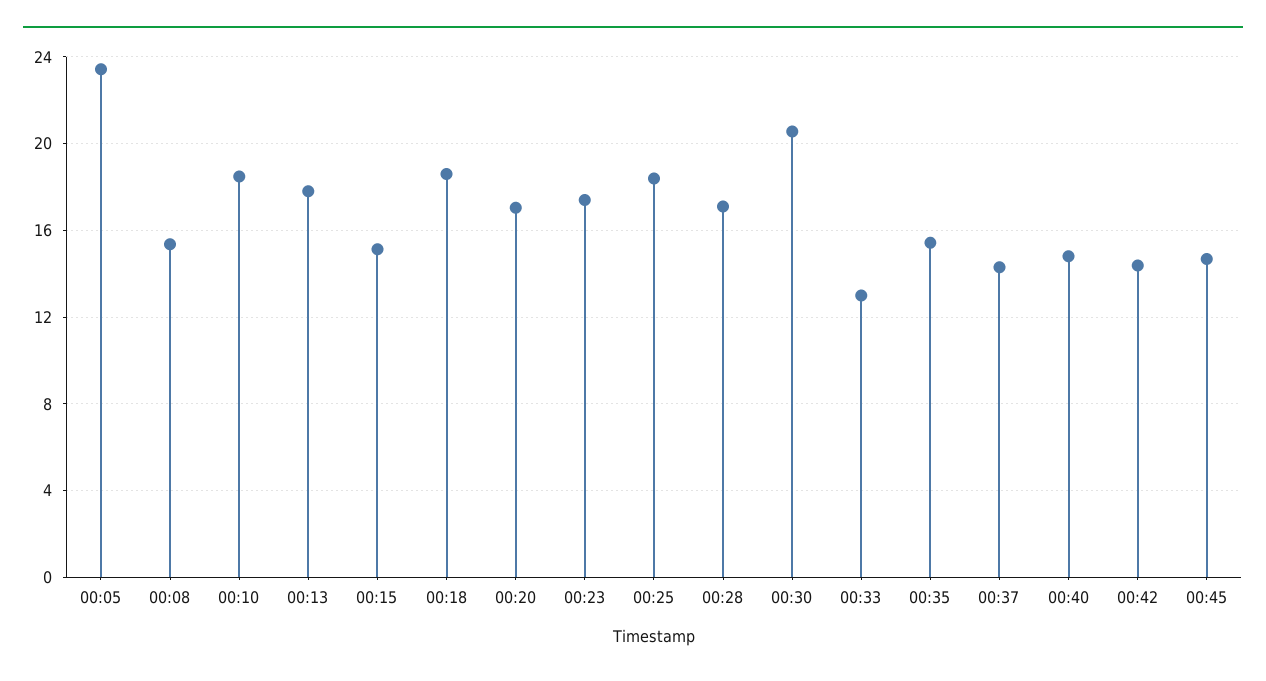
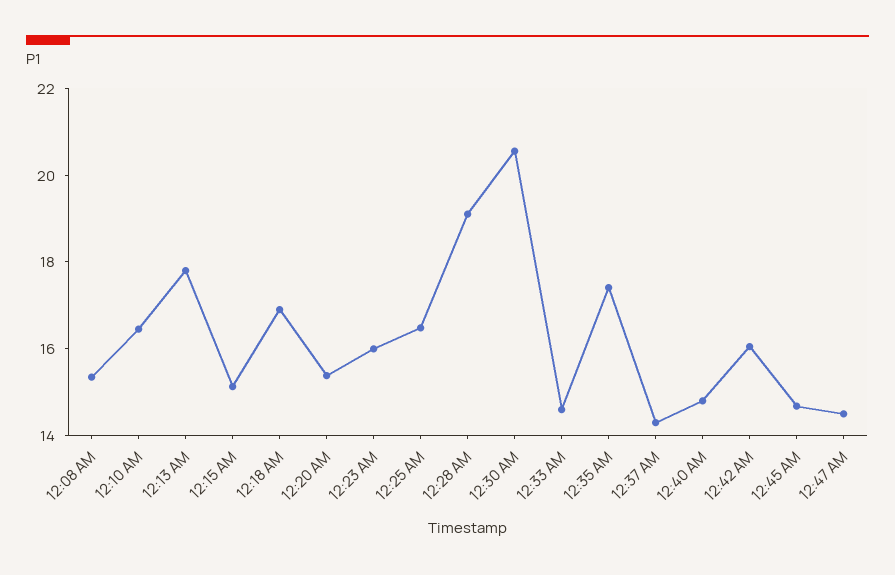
00:05: 23.5 -> none
00:10: 18.5 -> 16.5
00:18: 18.5 -> 17
00:20: 17 -> 15.5
00:23: 17.5 -> 16
00:25: 18.5 -> 16.5
00:28: 17 -> 19
00:33: 13 -> 14.5
00:35: 15.5 -> 17.5
00:42: 14.5 -> 16
12:47 AM: none -> 14.5

